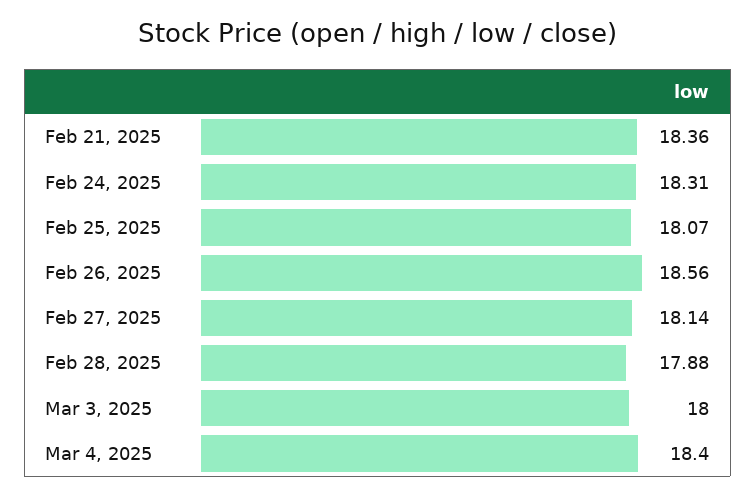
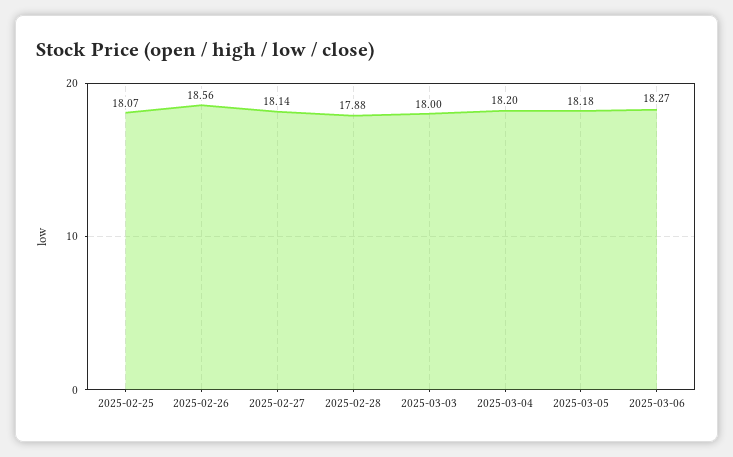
Feb 21, 2025: 18.36 -> none
Feb 24, 2025: 18.31 -> none
Mar 4, 2025: 18.4 -> 18.2
2025-03-05: none -> 18.18
2025-03-06: none -> 18.27

